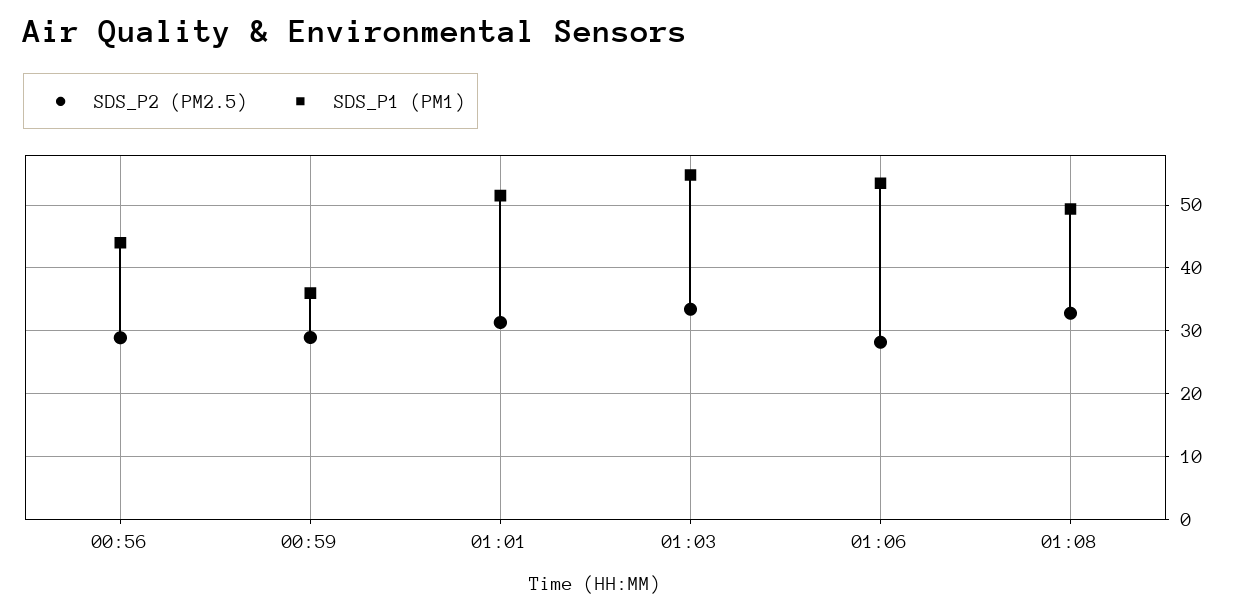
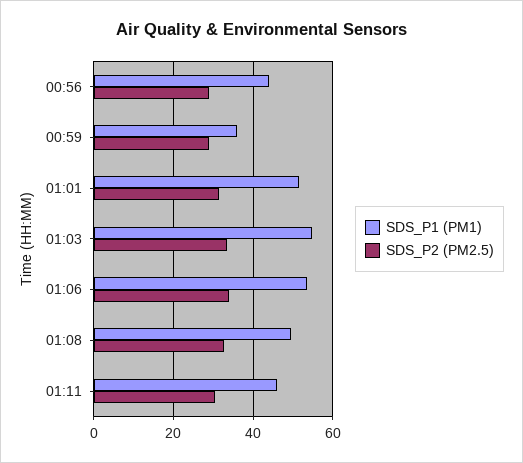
SDS_P2 (PM2.5), 01:06: 28 -> 34
SDS_P1 (PM1), 01:11: none -> 46
SDS_P2 (PM2.5), 01:11: none -> 30

